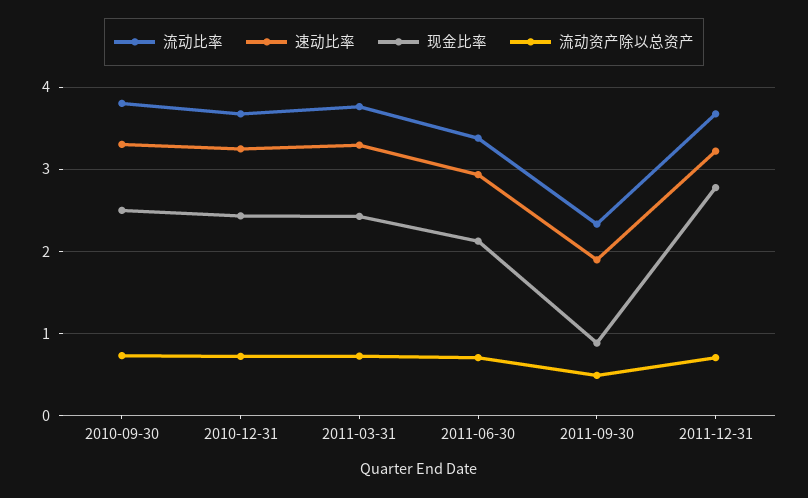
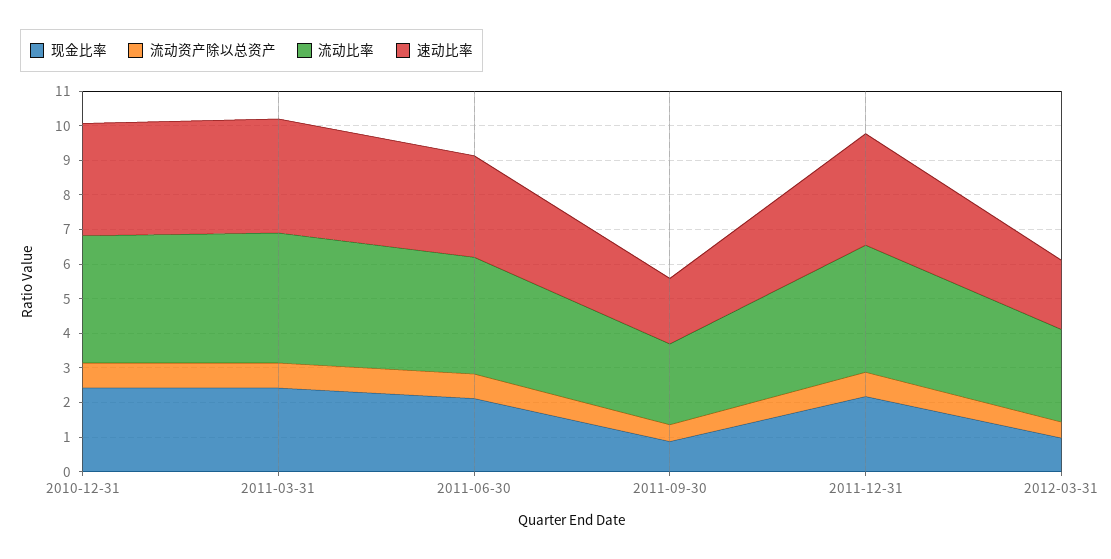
流动比率, 2010-09-30: 3.8 -> none
速动比率, 2010-09-30: 3.3 -> none
现金比率, 2010-09-30: 2.5 -> none
流动资产除以总资产, 2010-09-30: 0.7 -> none
现金比率, 2011-12-31: 2.8 -> 2.25
现金比率, 2012-03-31: none -> 1
流动资产除以总资产, 2012-03-31: none -> 0.5
流动比率, 2012-03-31: none -> 2.75
速动比率, 2012-03-31: none -> 2

